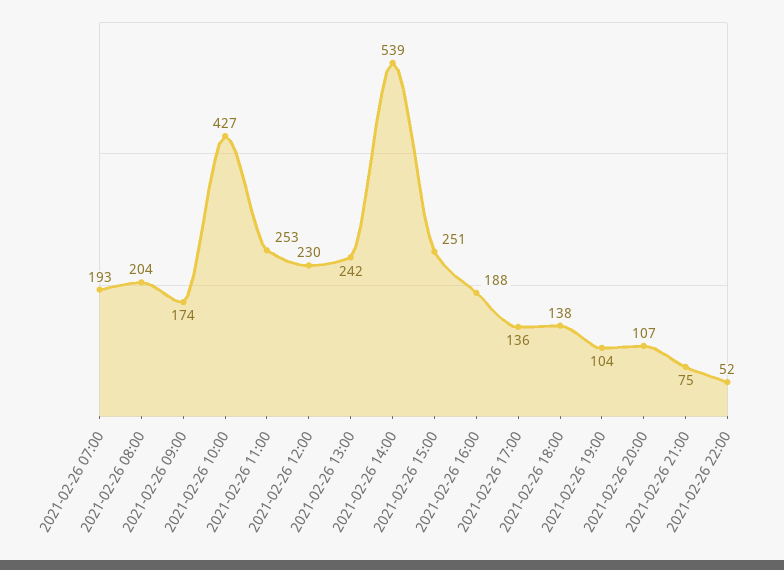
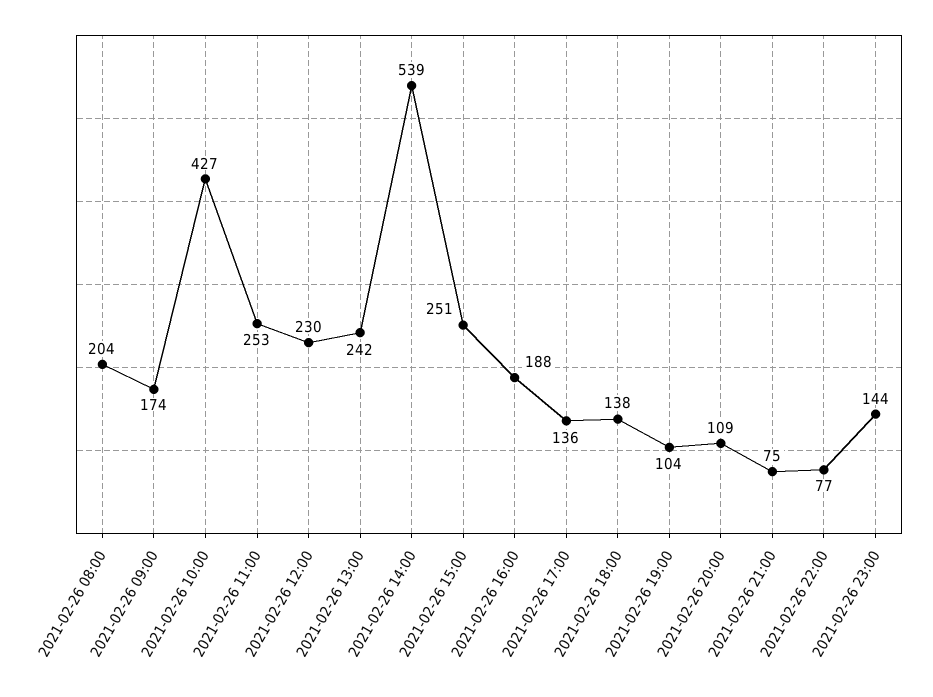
2021-02-26 07:00: 193 -> none
2021-02-26 20:00: 107 -> 109
2021-02-26 22:00: 52 -> 77
2021-02-26 23:00: none -> 144

